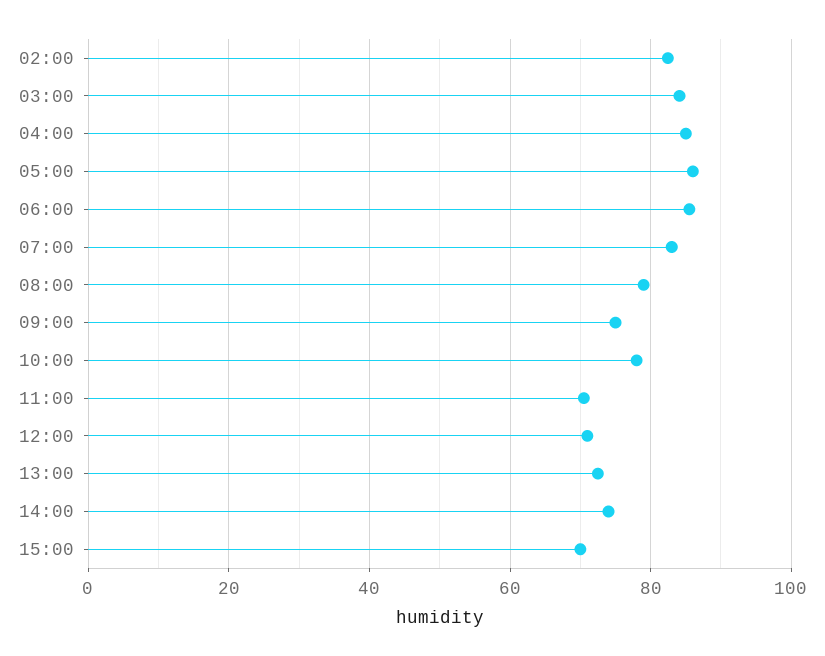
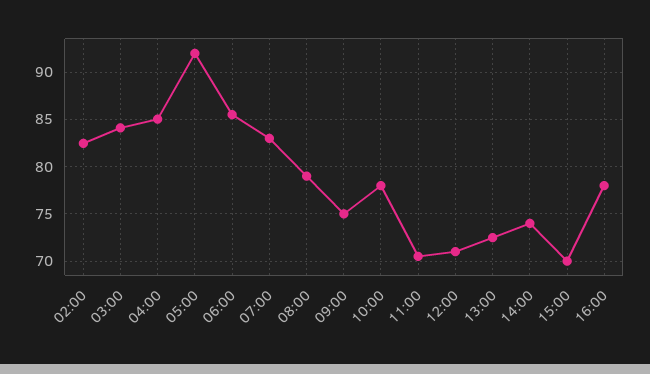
05:00: 86 -> 92
16:00: none -> 78

